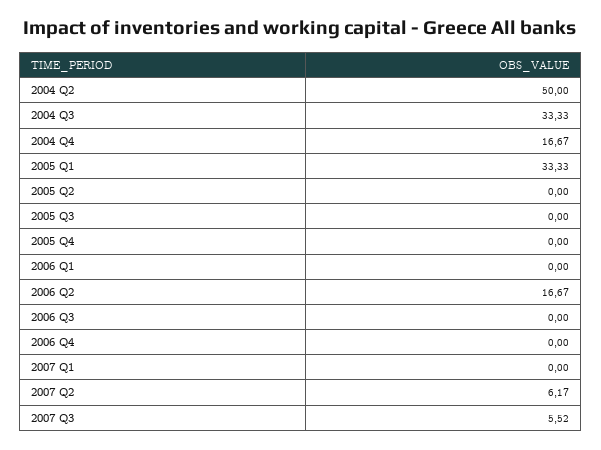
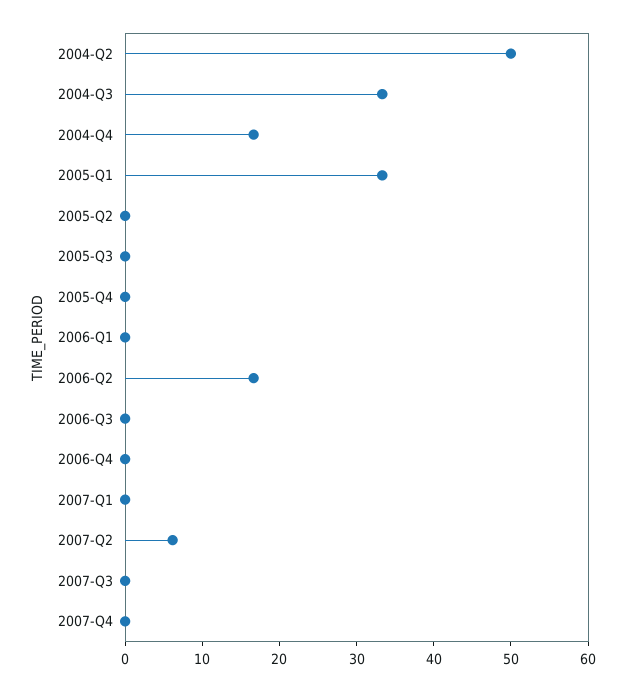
2007 Q3: 5.52 -> 0
2007-Q4: none -> 0

